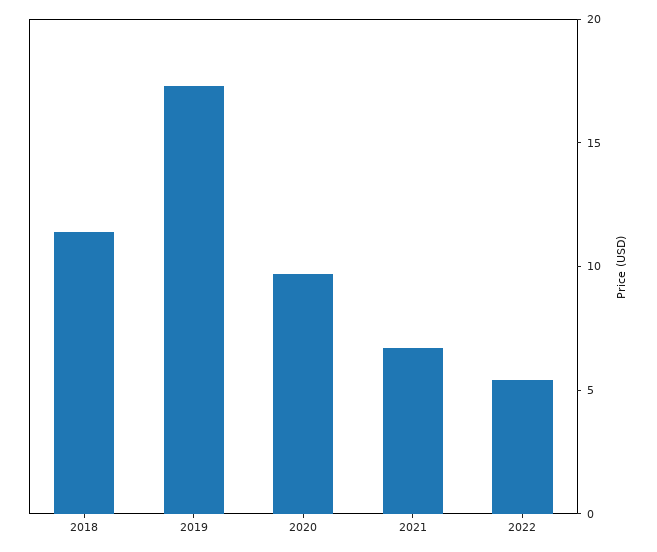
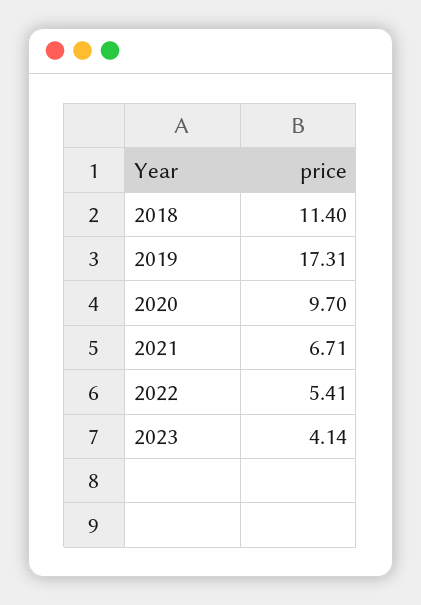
2023: none -> 4.14

